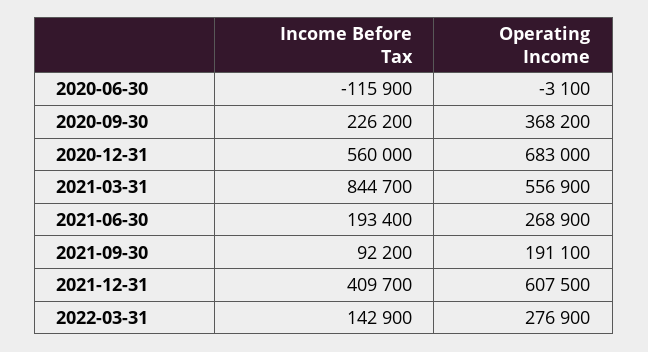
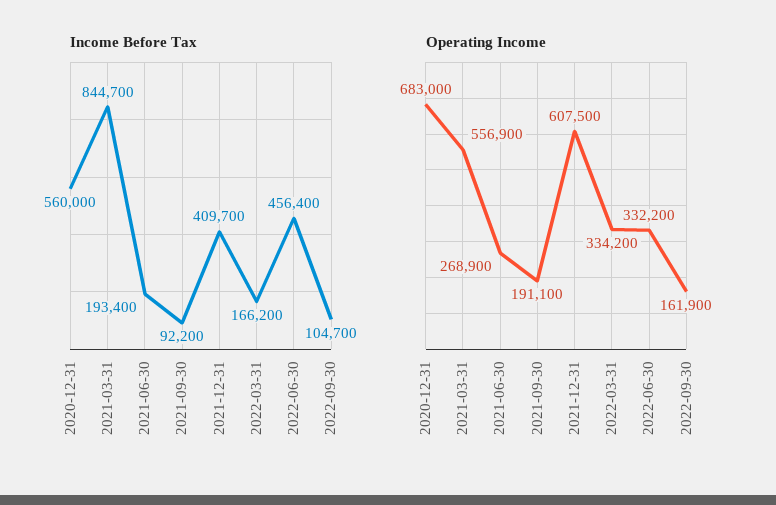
Income Before Tax, 2020-06-30: -115900 -> none
Operating Income, 2020-06-30: -3100 -> none
Income Before Tax, 2020-09-30: 226200 -> none
Operating Income, 2020-09-30: 368200 -> none
Income Before Tax, 2022-03-31: 142900 -> 166200
Operating Income, 2022-03-31: 276900 -> 334200
Income Before Tax, 2022-06-30: none -> 456400
Income Before Tax, 2022-09-30: none -> 104700
Operating Income, 2022-06-30: none -> 332200
Operating Income, 2022-09-30: none -> 161900

